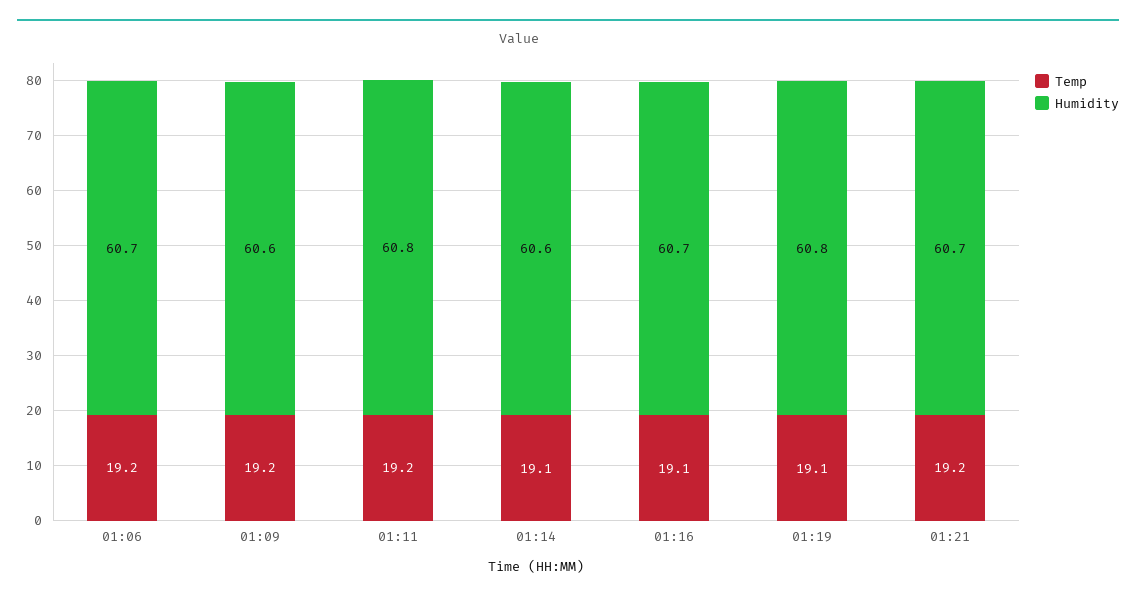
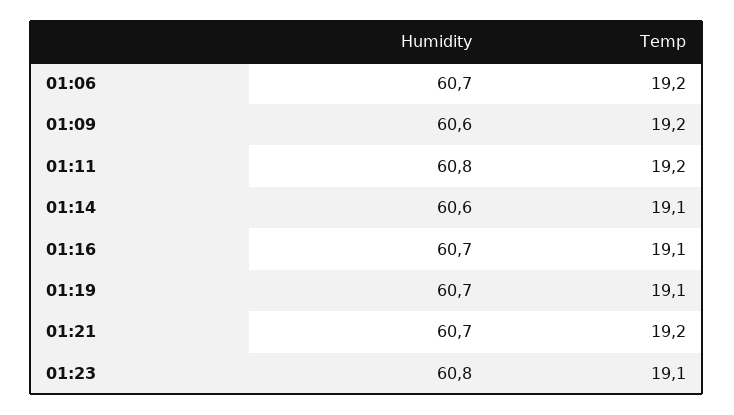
Humidity, 01:19: 60.8 -> 60.7
Humidity, 01:23: none -> 60.8
Temp, 01:23: none -> 19.1

